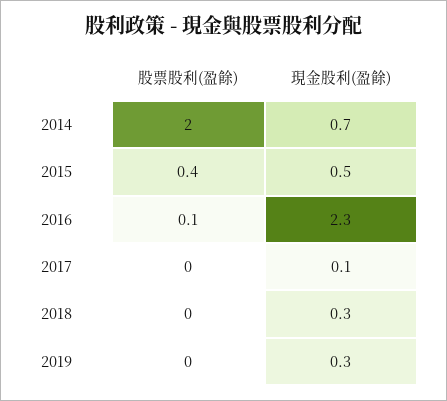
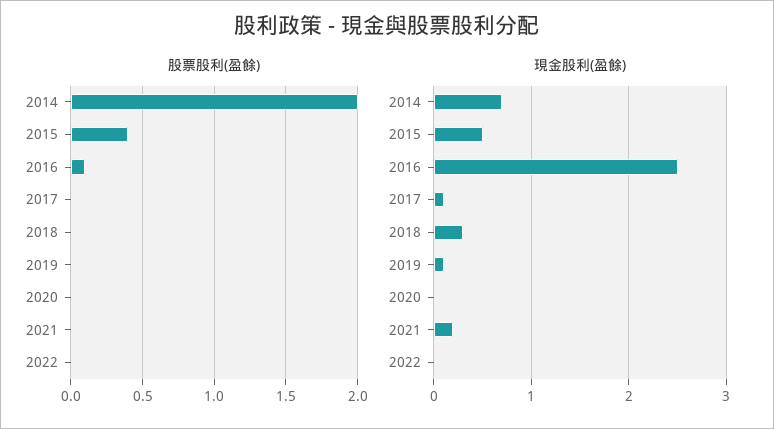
現金股利(盈餘), 2016: 2.3 -> 2.5
現金股利(盈餘), 2019: 0.3 -> 0.1
股票股利(盈餘), 2020: none -> 0
股票股利(盈餘), 2021: none -> 0
股票股利(盈餘), 2022: none -> 0
現金股利(盈餘), 2020: none -> 0
現金股利(盈餘), 2021: none -> 0.2
現金股利(盈餘), 2022: none -> 0

